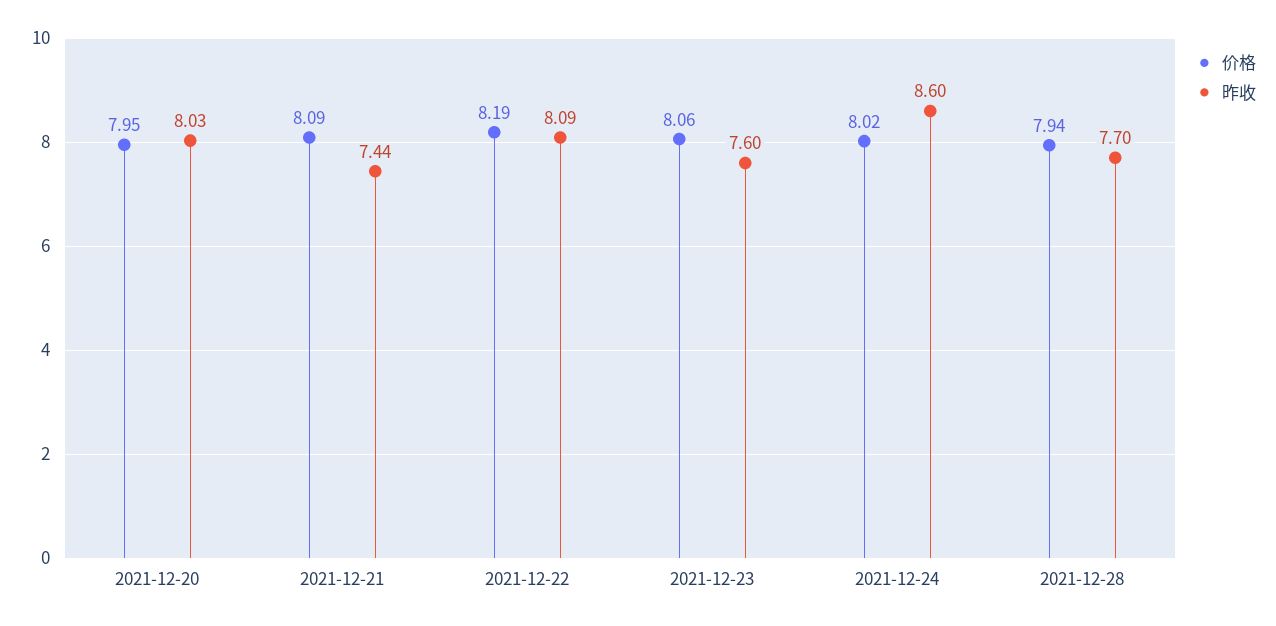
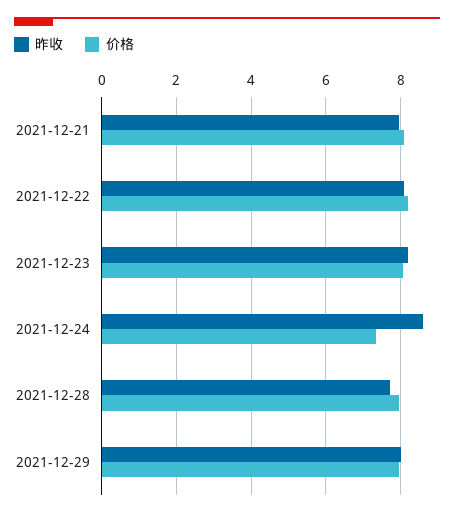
价格, 2021-12-20: 7.95 -> none
昨收, 2021-12-20: 8.03 -> none
昨收, 2021-12-21: 7.44 -> 8
昨收, 2021-12-23: 7.6 -> 8.2
价格, 2021-12-24: 8.02 -> 7.4
昨收, 2021-12-29: none -> 8
价格, 2021-12-29: none -> 8

